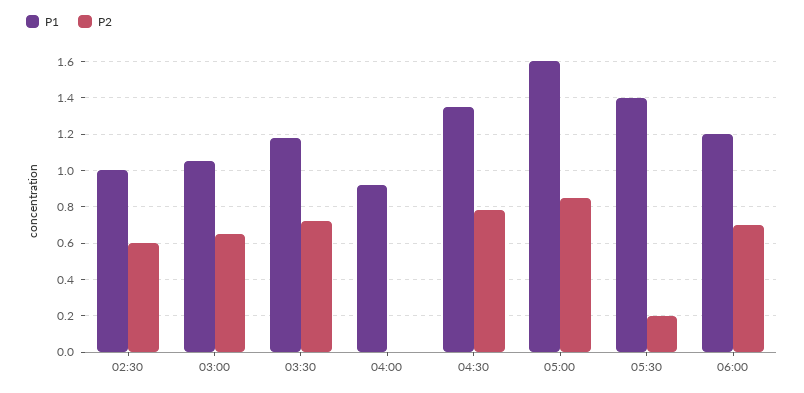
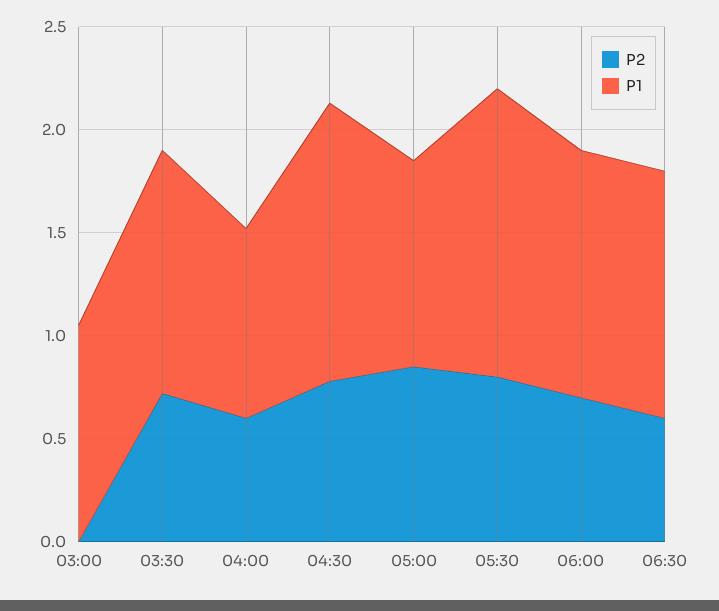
P1, 02:30: 1 -> none
P2, 02:30: 0.6 -> none
P2, 03:00: 0.65 -> 0
P2, 04:00: 0 -> 0.6
P1, 05:00: 1.6 -> 1
P2, 05:30: 0.2 -> 0.8
P2, 06:30: none -> 0.6
P1, 06:30: none -> 1.2

